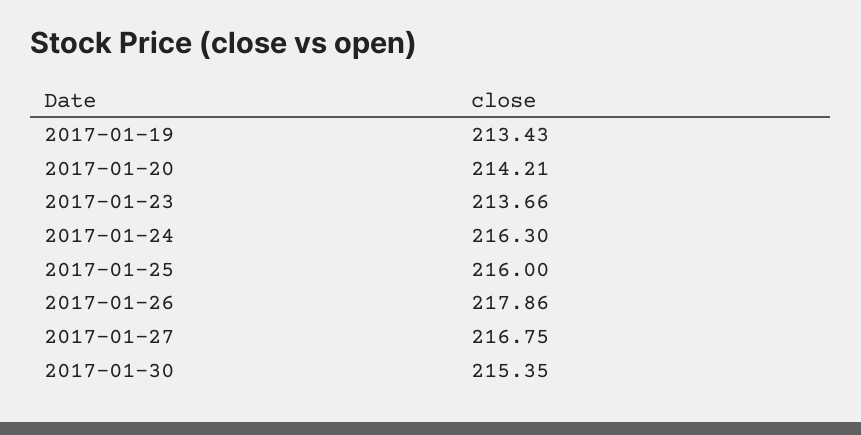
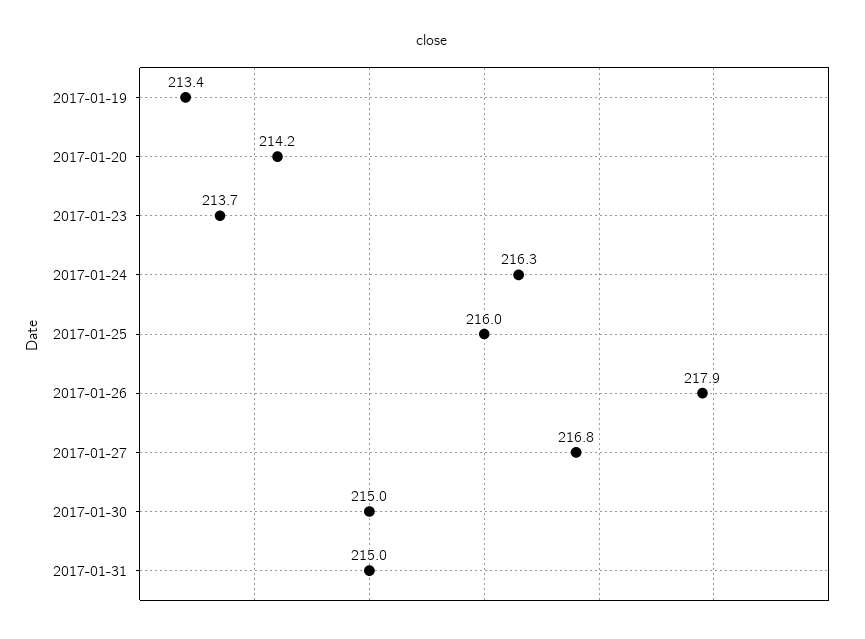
2017-01-30: 215.35 -> 215
2017-01-31: none -> 215

